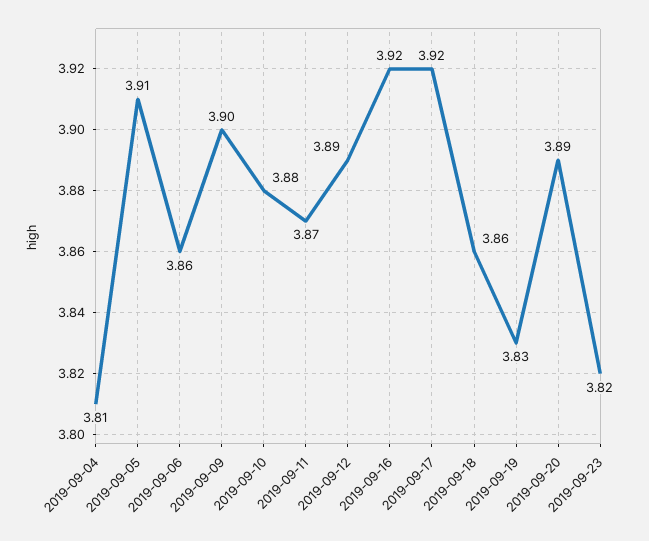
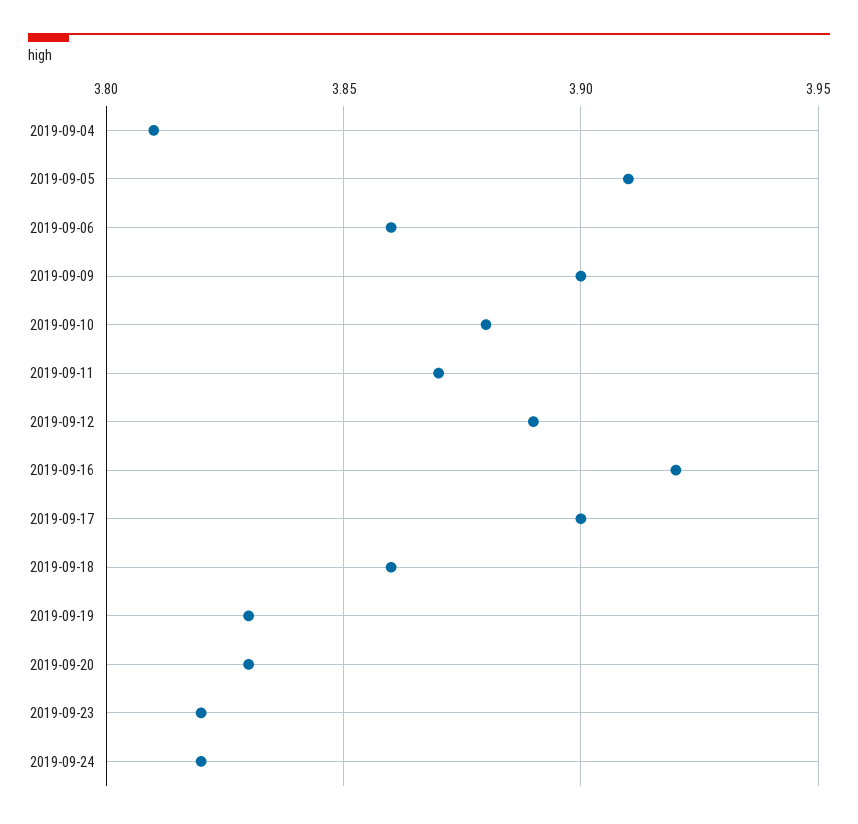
2019-09-17: 3.92 -> 3.9
2019-09-20: 3.89 -> 3.83
2019-09-24: none -> 3.82

